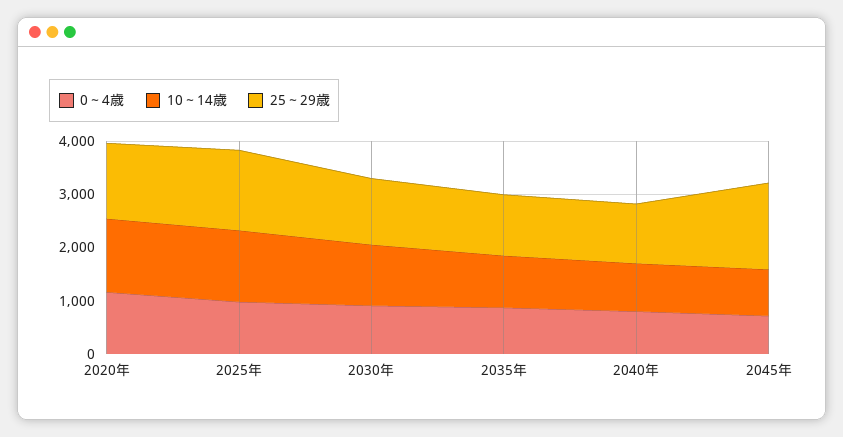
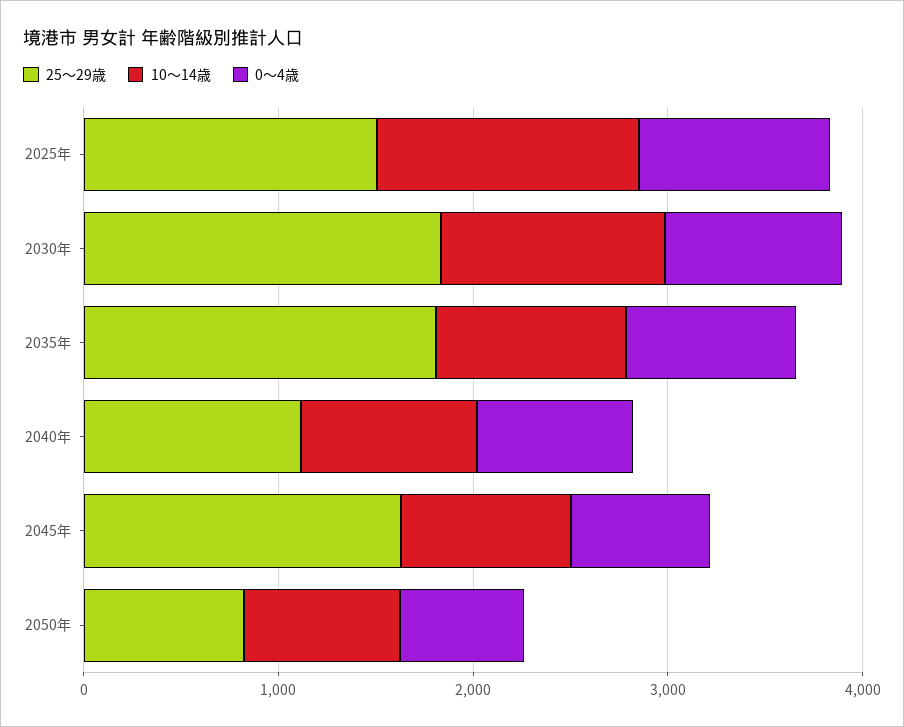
0～4歳, 2020年: 1200 -> none
10～14歳, 2020年: 1400 -> none
25～29歳, 2020年: 1400 -> none
25～29歳, 2030年: 1200 -> 1800
25～29歳, 2035年: 1200 -> 1800
25～29歳, 2050年: none -> 800
10～14歳, 2050年: none -> 800
0～4歳, 2050年: none -> 600

